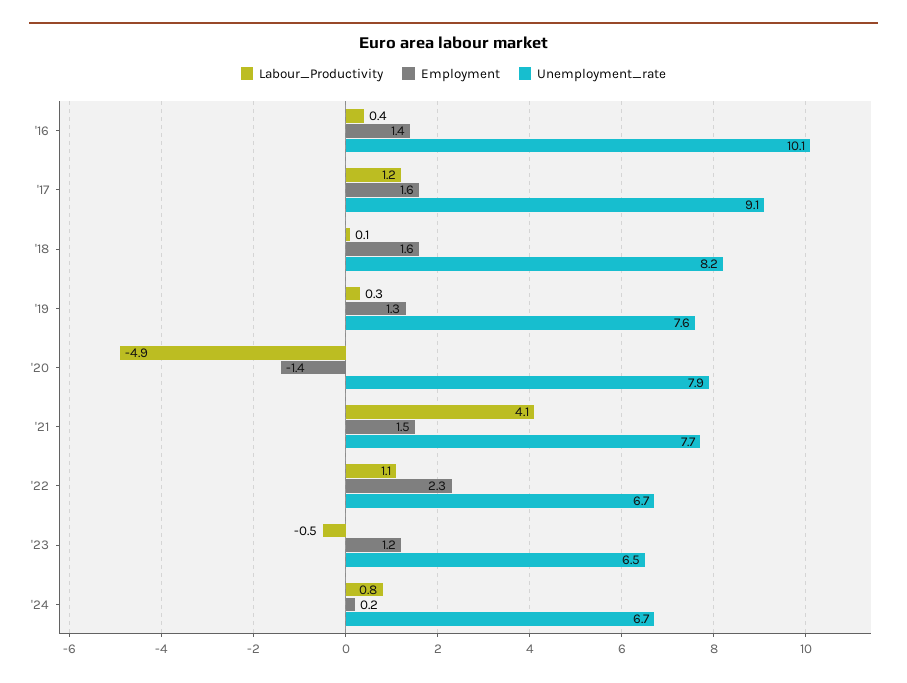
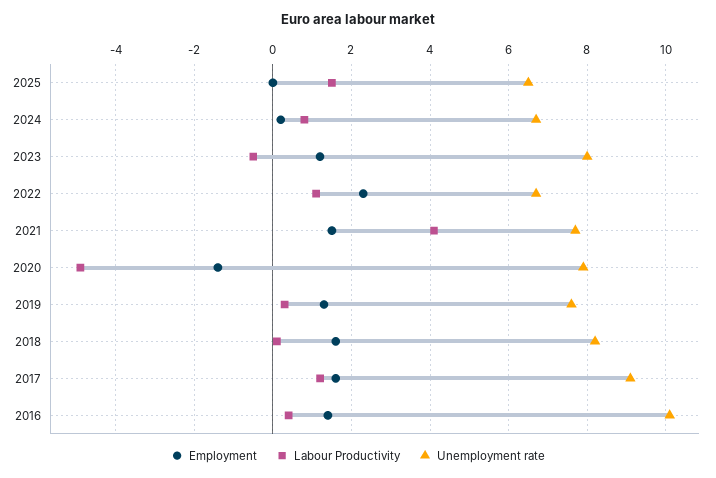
Unemployment_rate, '23: 6.5 -> 8
Employment, 2025: none -> 0
Labour_Productivity, 2025: none -> 1.5
Unemployment_rate, 2025: none -> 6.5

